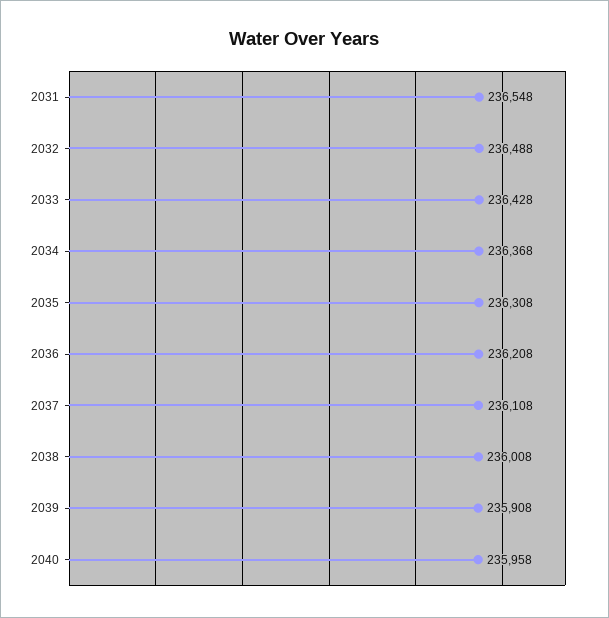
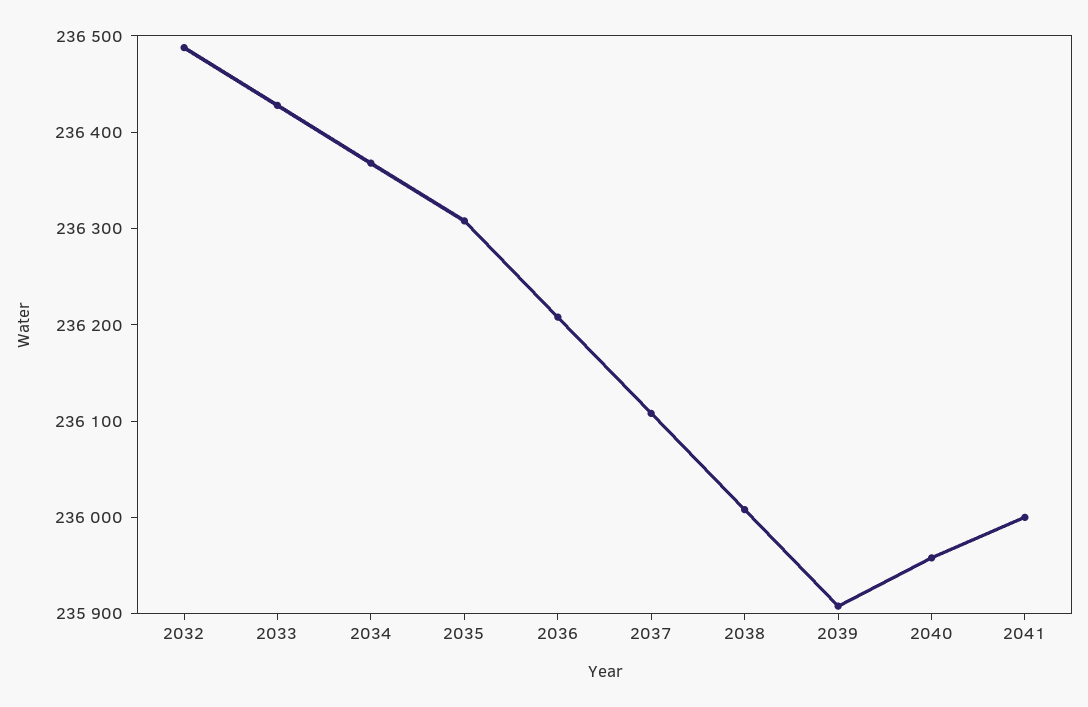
2031: 236548 -> none
2041: none -> 236000

